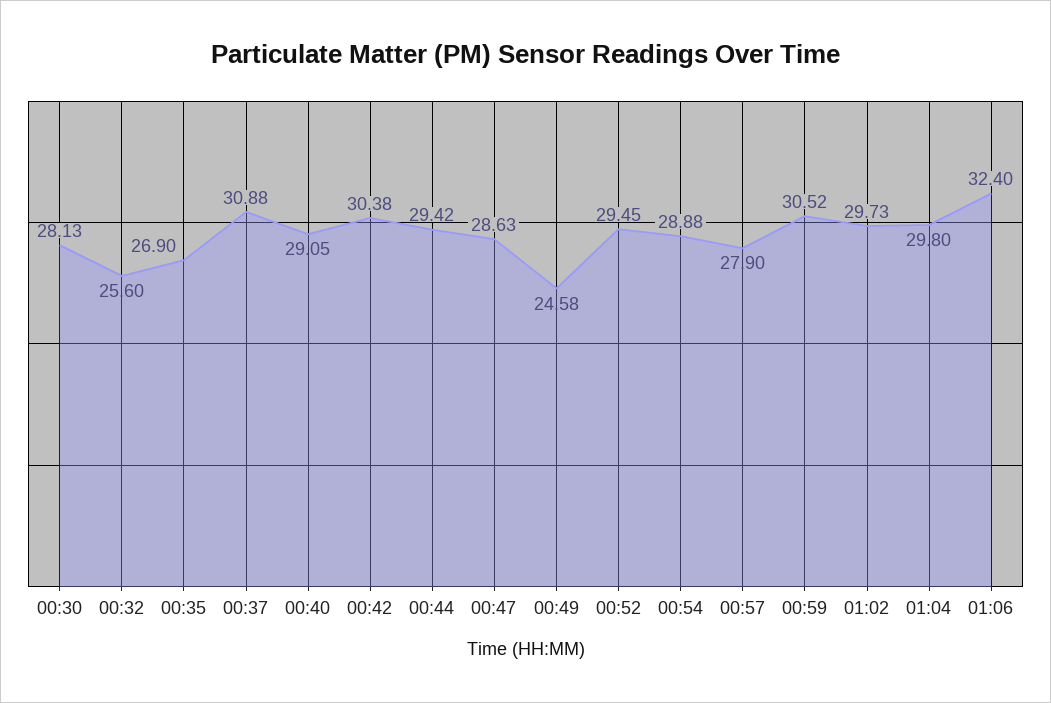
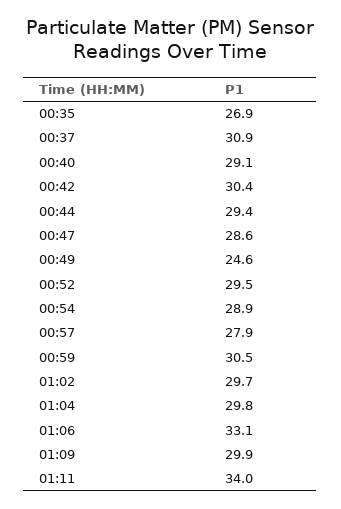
00:30: 28.13 -> none
00:32: 25.6 -> none
01:06: 32.4 -> 33.1
01:09: none -> 29.9
01:11: none -> 34

